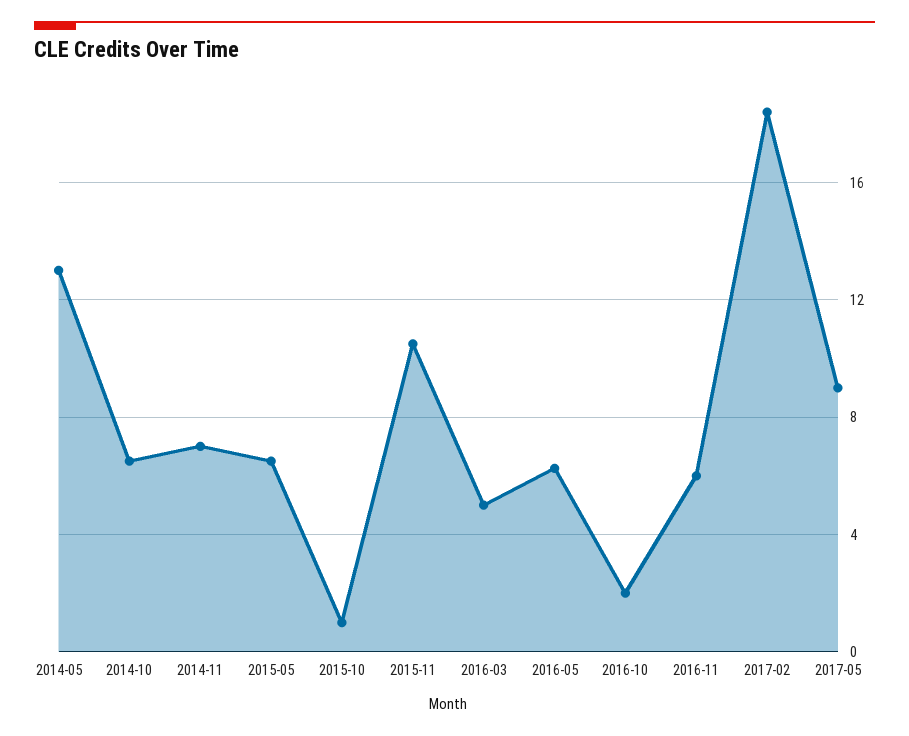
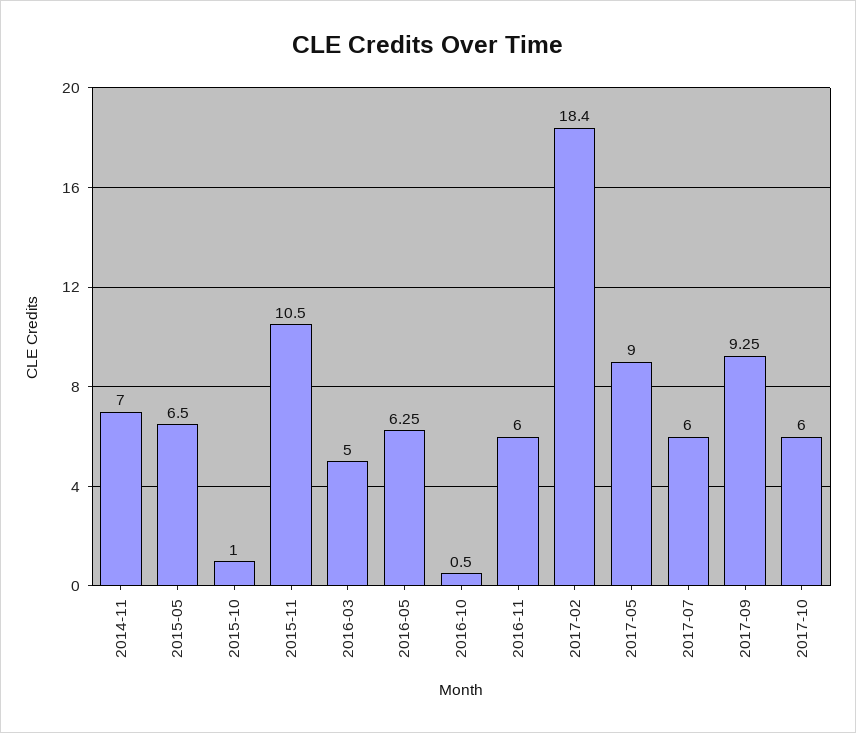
2014-05: 13 -> none
2014-10: 6.5 -> none
2016-10: 2 -> 0.5
2017-07: none -> 6
2017-09: none -> 9.25
2017-10: none -> 6

